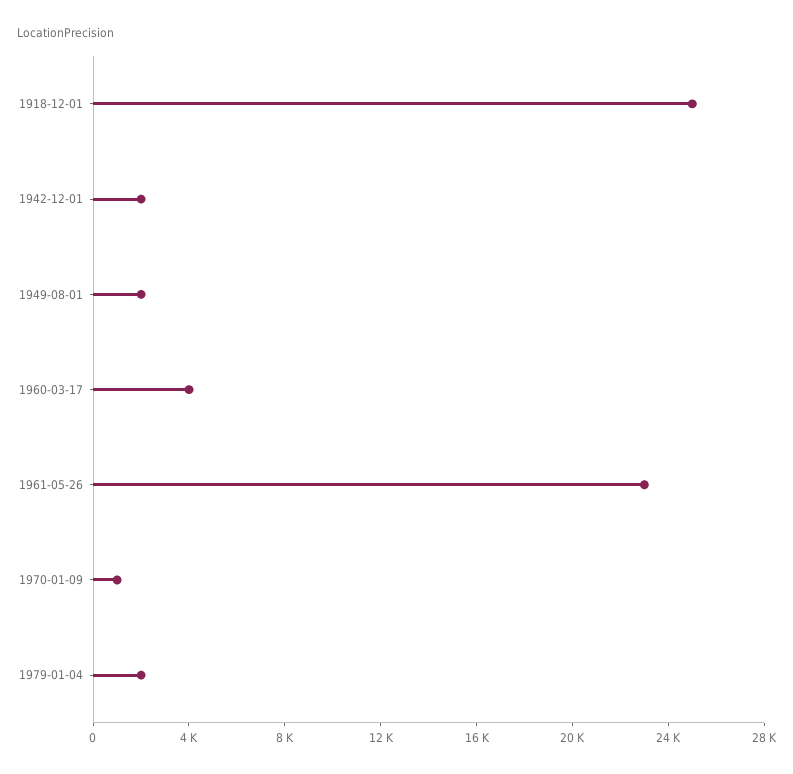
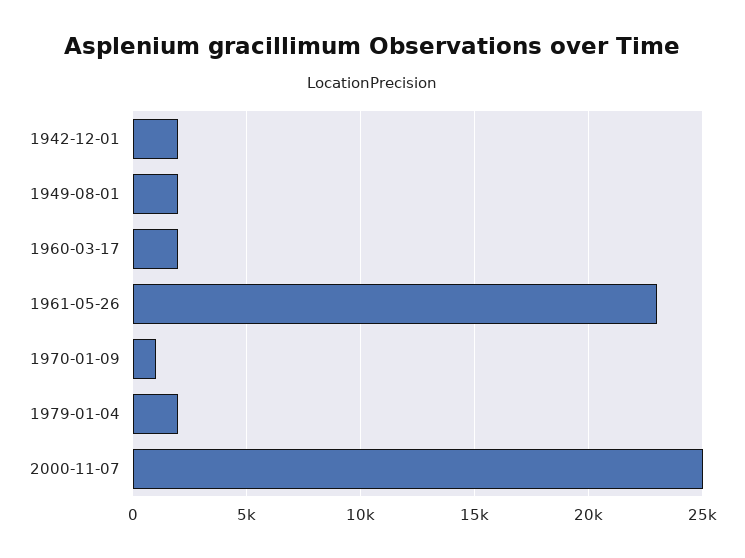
1918-12-01: 25000 -> none
1960-03-17: 4000 -> 2000
2000-11-07: none -> 25000

